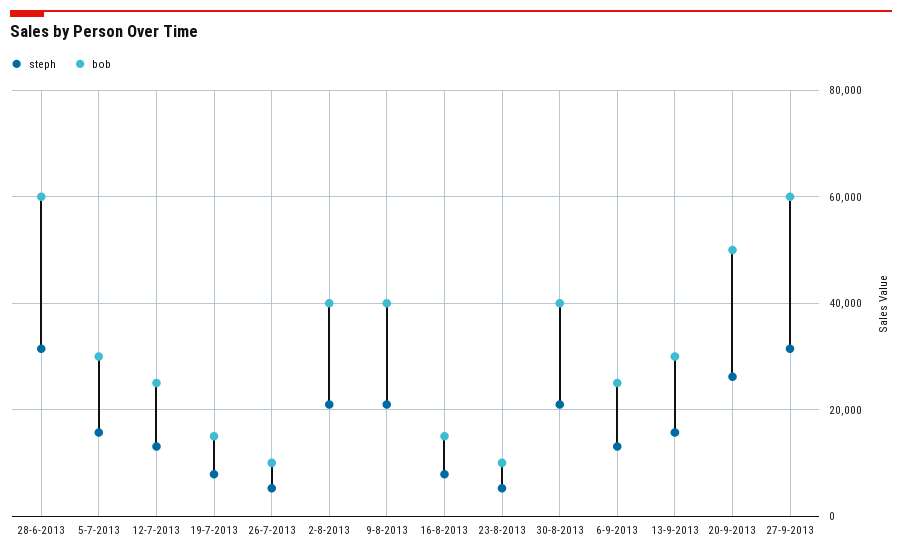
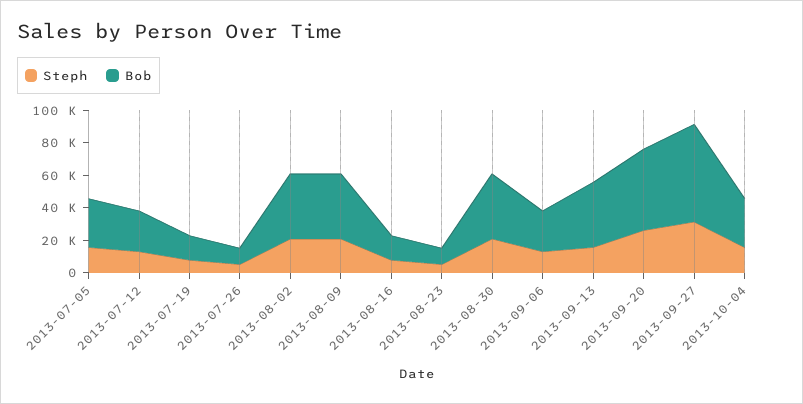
steph, 28-6-2013: 32000 -> none
bob, 28-6-2013: 60000 -> none
bob, 13-9-2013: 30000 -> 40000
steph, 2013-10-04: none -> 15000
bob, 2013-10-04: none -> 30000

